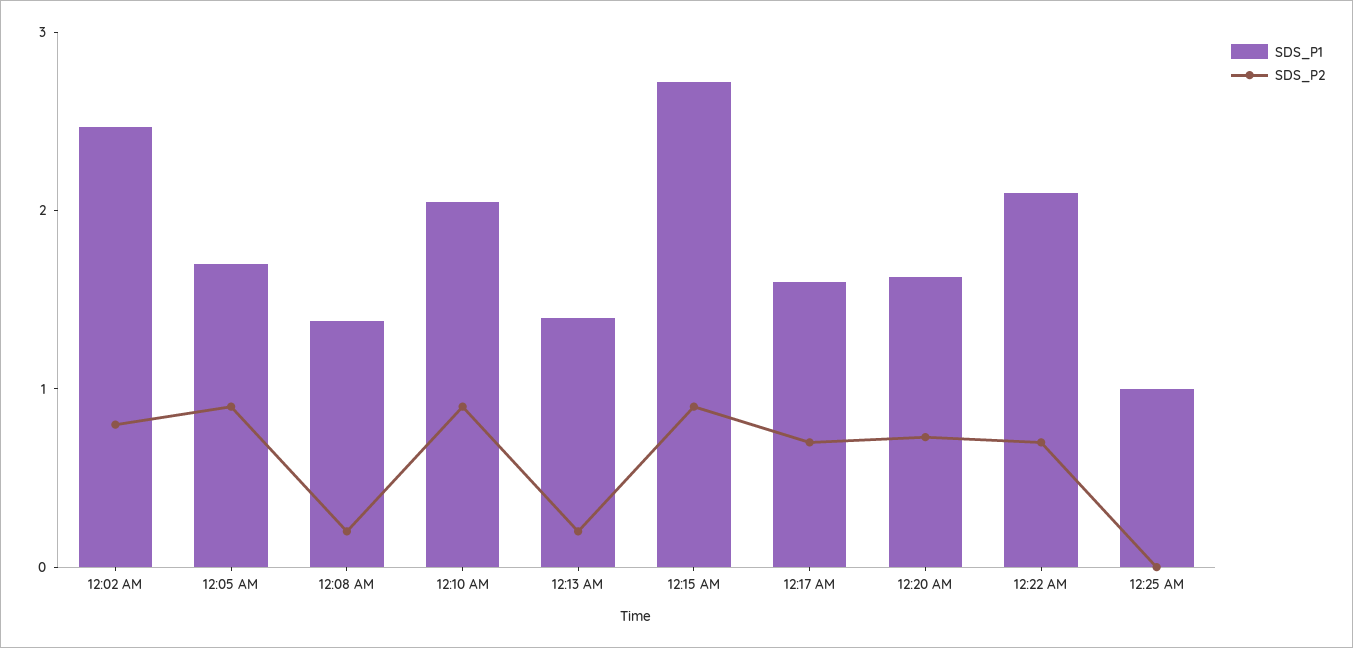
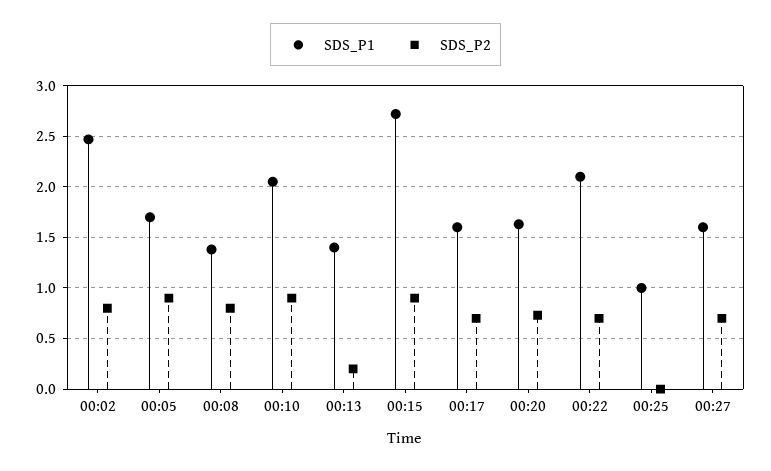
SDS_P2, 12:08 AM: 0.2 -> 0.8
SDS_P1, 00:27: none -> 1.6
SDS_P2, 00:27: none -> 0.7

